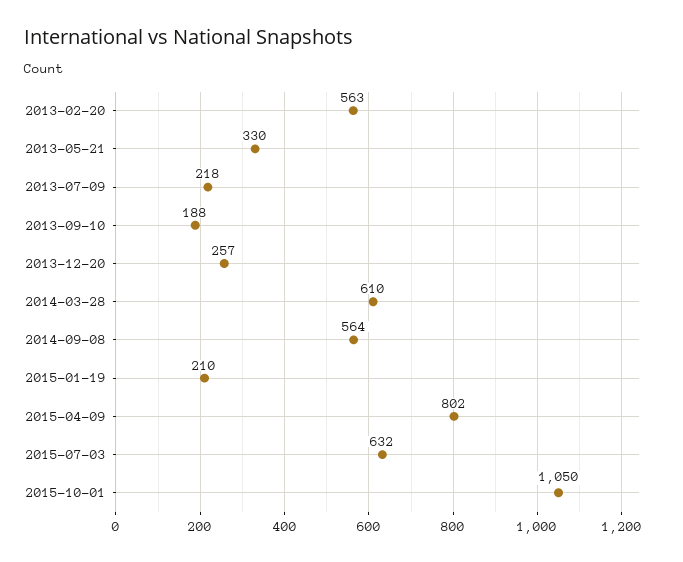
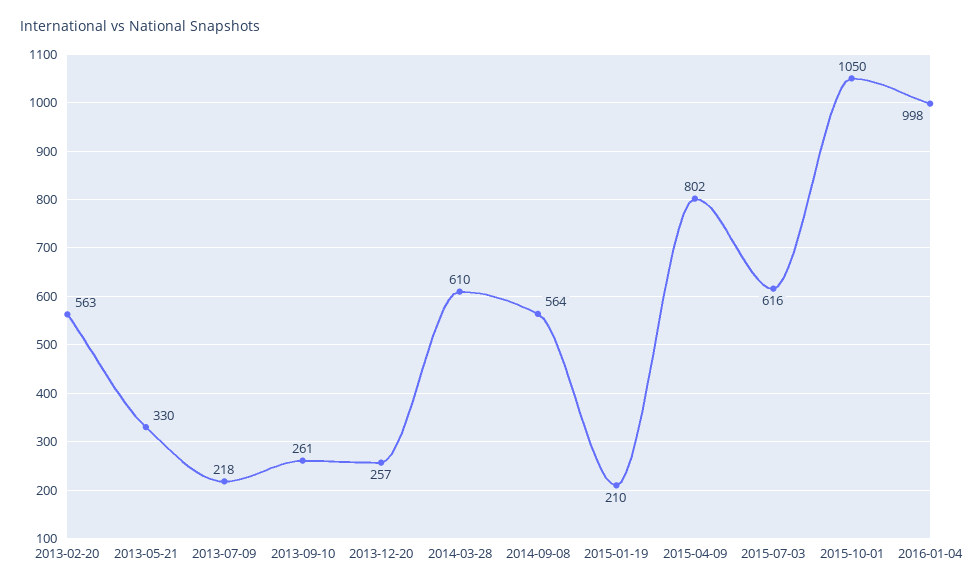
2013-09-10: 188 -> 261
2015-07-03: 632 -> 616
2016-01-04: none -> 998

